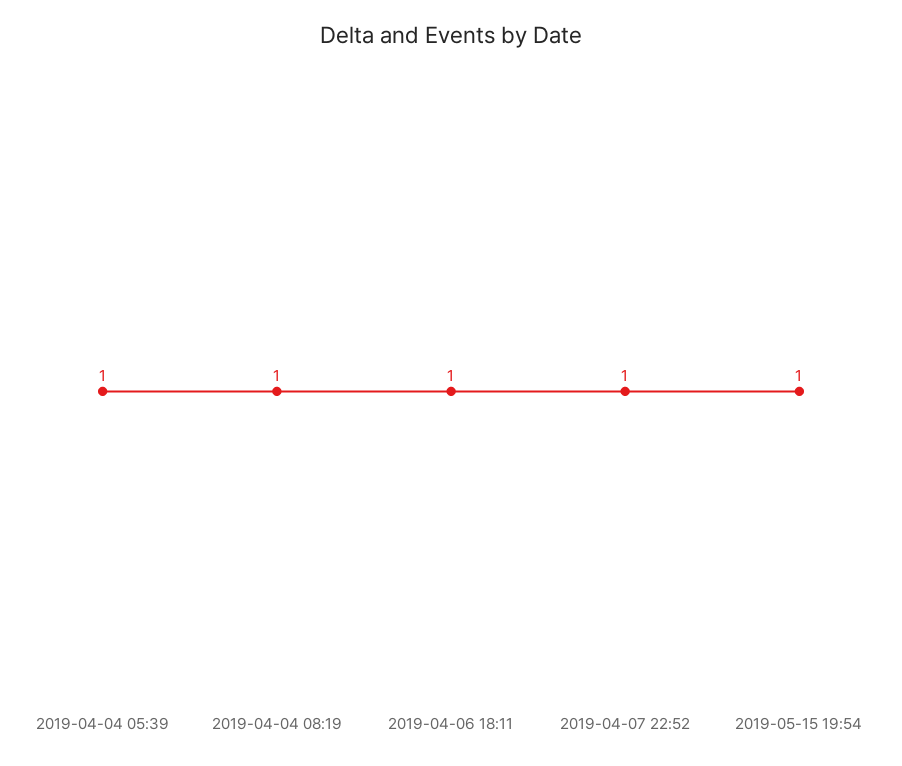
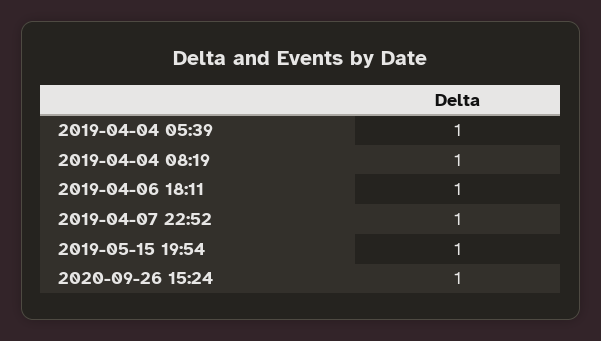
2020-09-26 15:24: none -> 1

